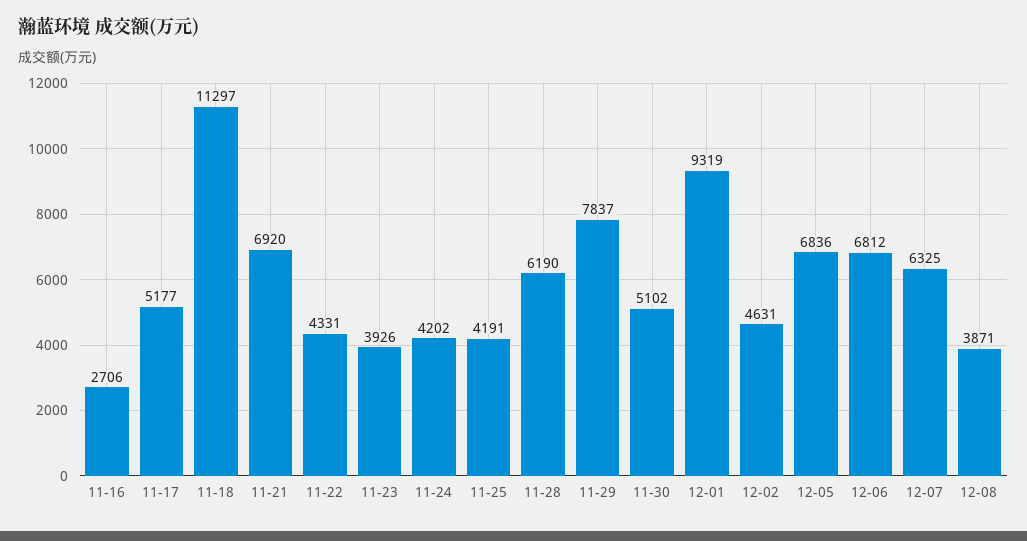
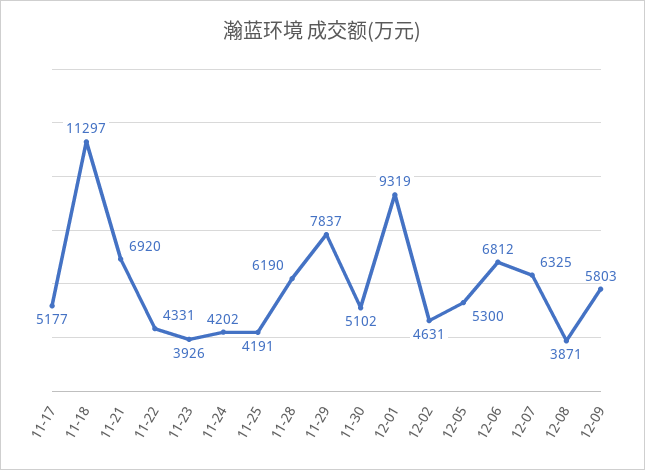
11-16: 2706 -> none
12-05: 6836 -> 5300
12-09: none -> 5803

